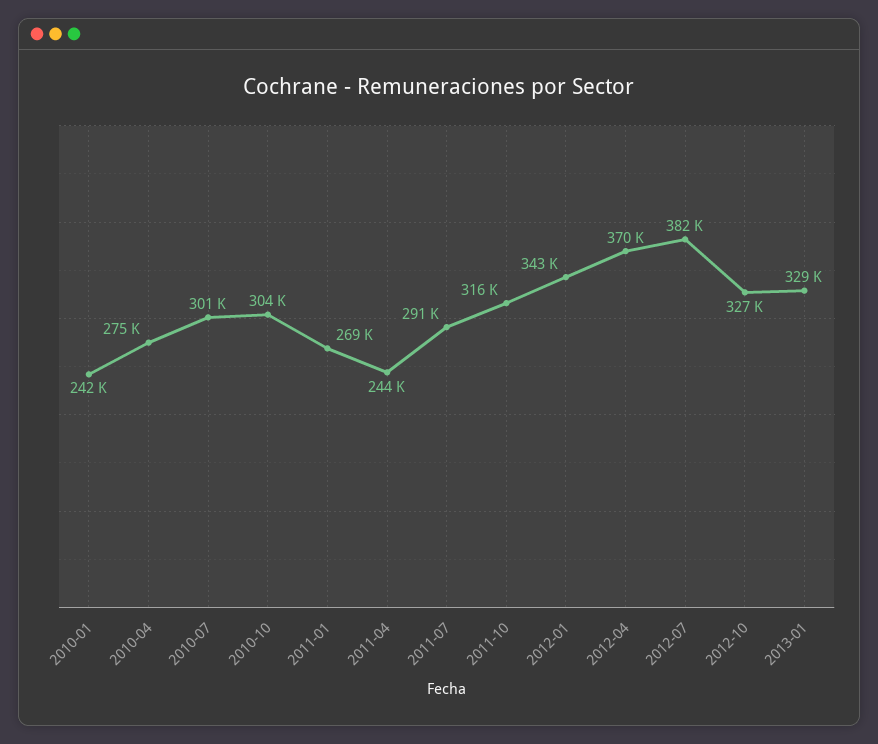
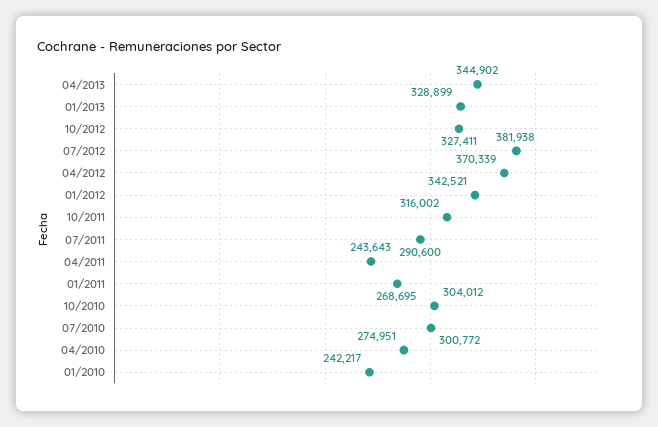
04/2013: none -> 344902

